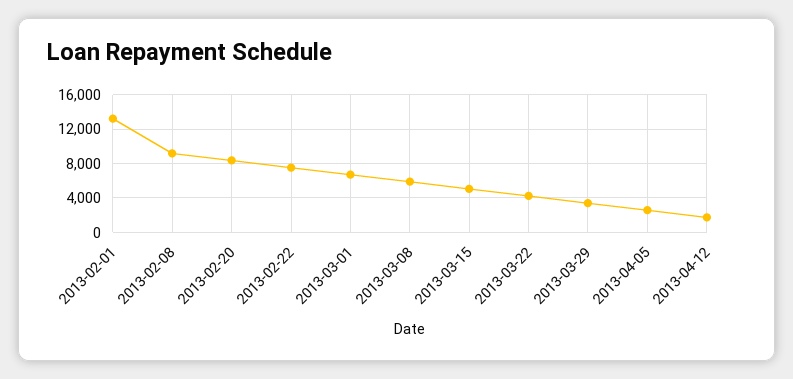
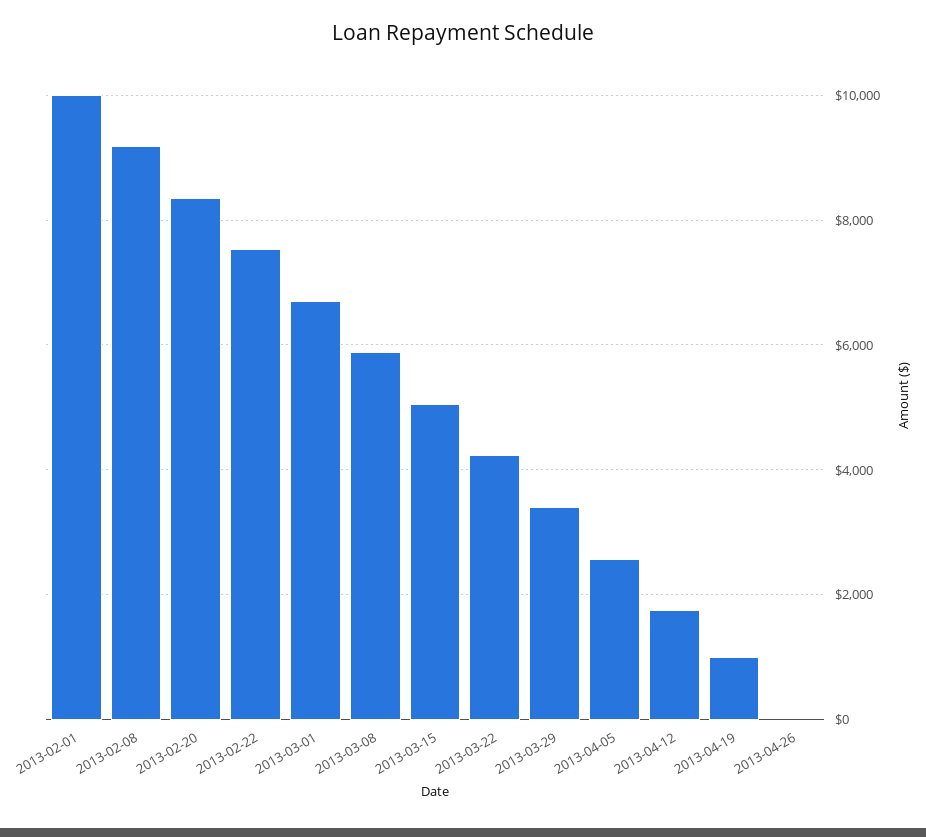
2013-02-01: 13000 -> 10000
2013-04-19: none -> 1000
2013-04-26: none -> 0

